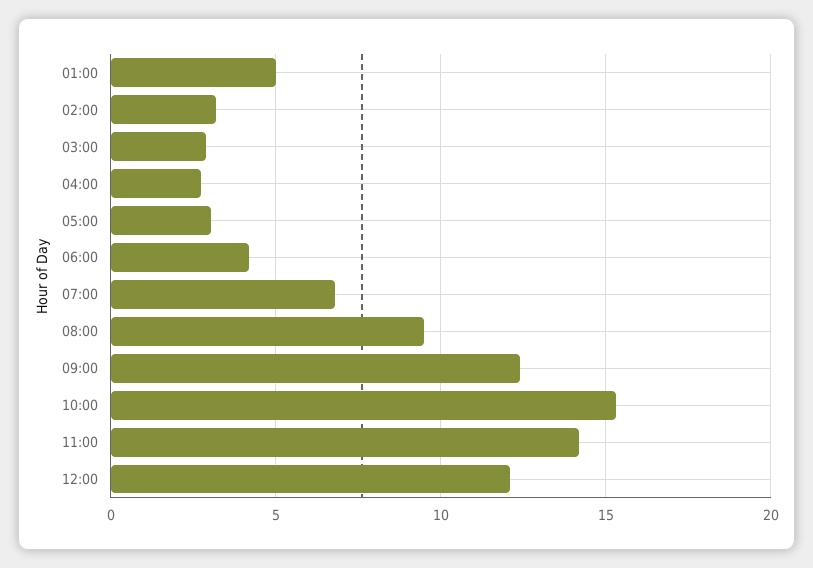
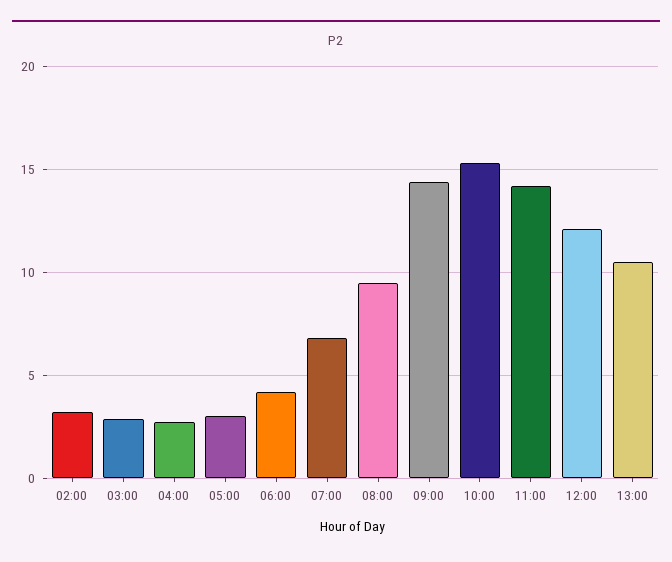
01:00: 5 -> none
09:00: 12.5 -> 14.5
13:00: none -> 10.5

